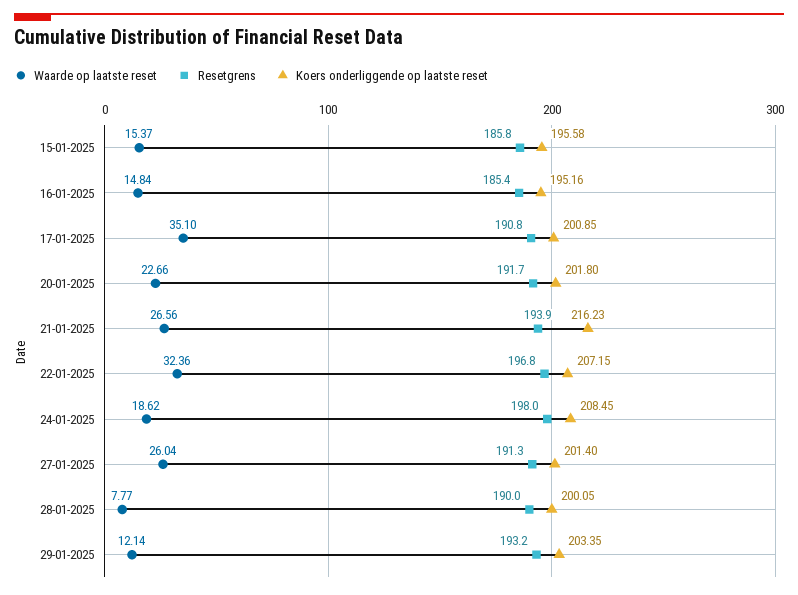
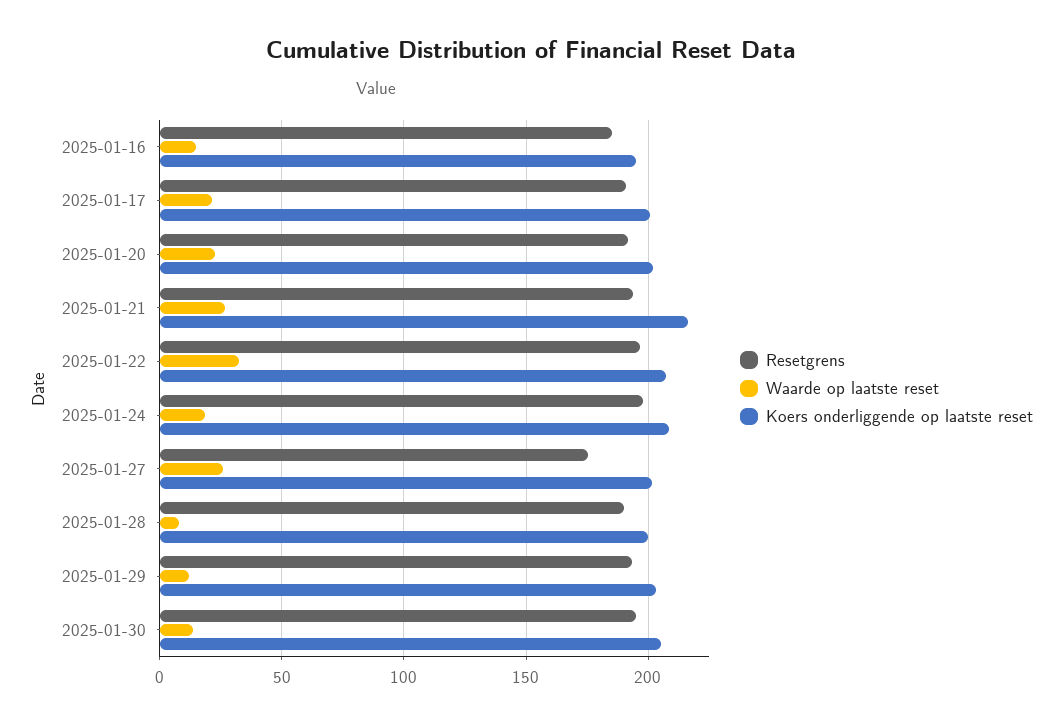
Waarde op laatste reset, 15-01-2025: 15.37 -> none
Resetgrens, 15-01-2025: 185.8 -> none
Koers onderliggende op laatste reset, 15-01-2025: 195.58 -> none
Waarde op laatste reset, 17-01-2025: 35.1 -> 20
Resetgrens, 27-01-2025: 191.3 -> 175
Resetgrens, 2025-01-30: none -> 195
Waarde op laatste reset, 2025-01-30: none -> 15
Koers onderliggende op laatste reset, 2025-01-30: none -> 205

